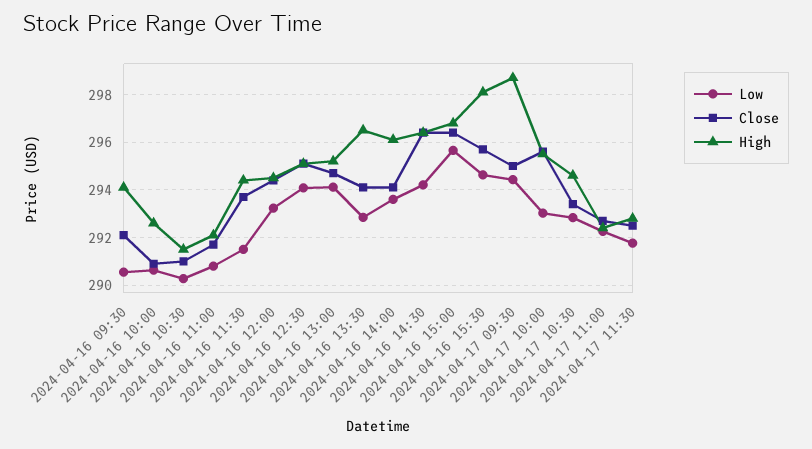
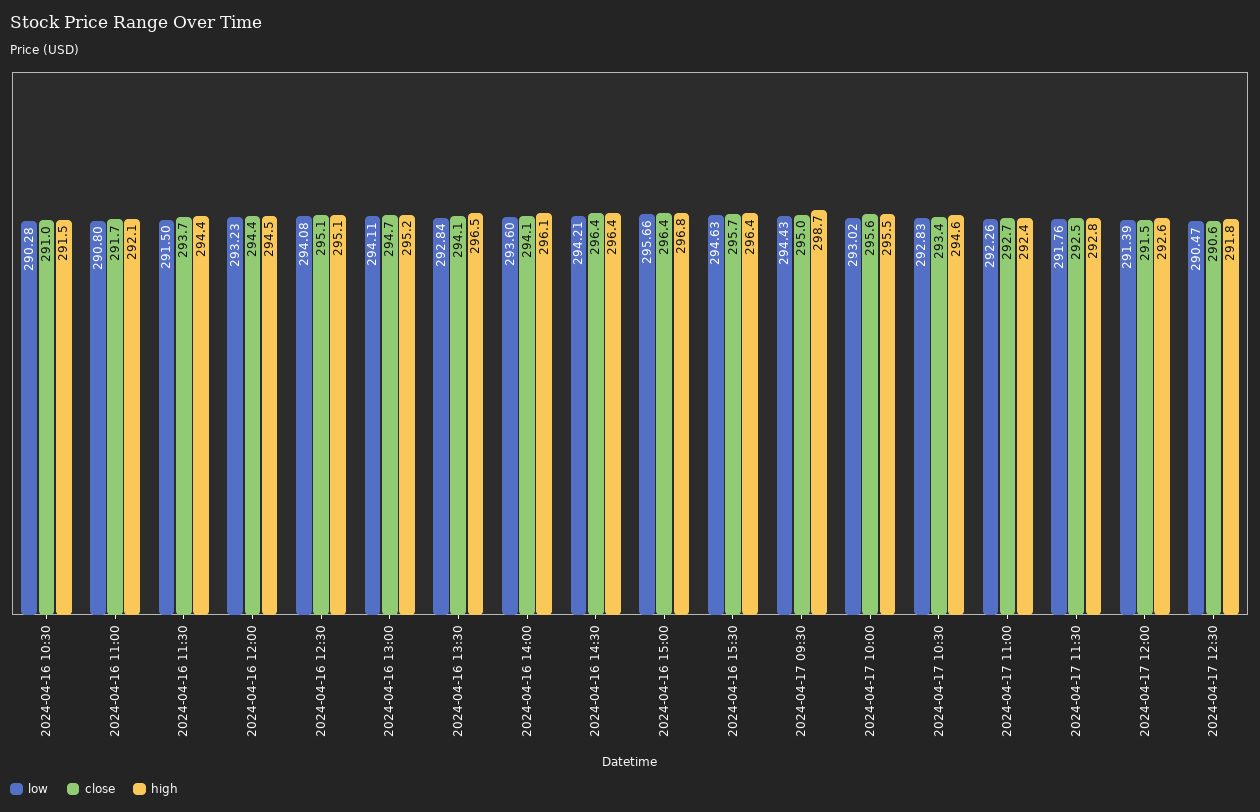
Low, 2024-04-16 09:30: 290.5 -> none
Close, 2024-04-16 09:30: 292 -> none
High, 2024-04-16 09:30: 294 -> none
Low, 2024-04-16 10:00: 290.5 -> none
Close, 2024-04-16 10:00: 291 -> none
High, 2024-04-16 10:00: 292.5 -> none
High, 2024-04-16 15:30: 298 -> 296.4
Low, 2024-04-17 12:00: none -> 291.39
Close, 2024-04-17 12:00: none -> 291.5
High, 2024-04-17 12:00: none -> 292.6
Low, 2024-04-17 12:30: none -> 290.47
Close, 2024-04-17 12:30: none -> 290.6
High, 2024-04-17 12:30: none -> 291.8

